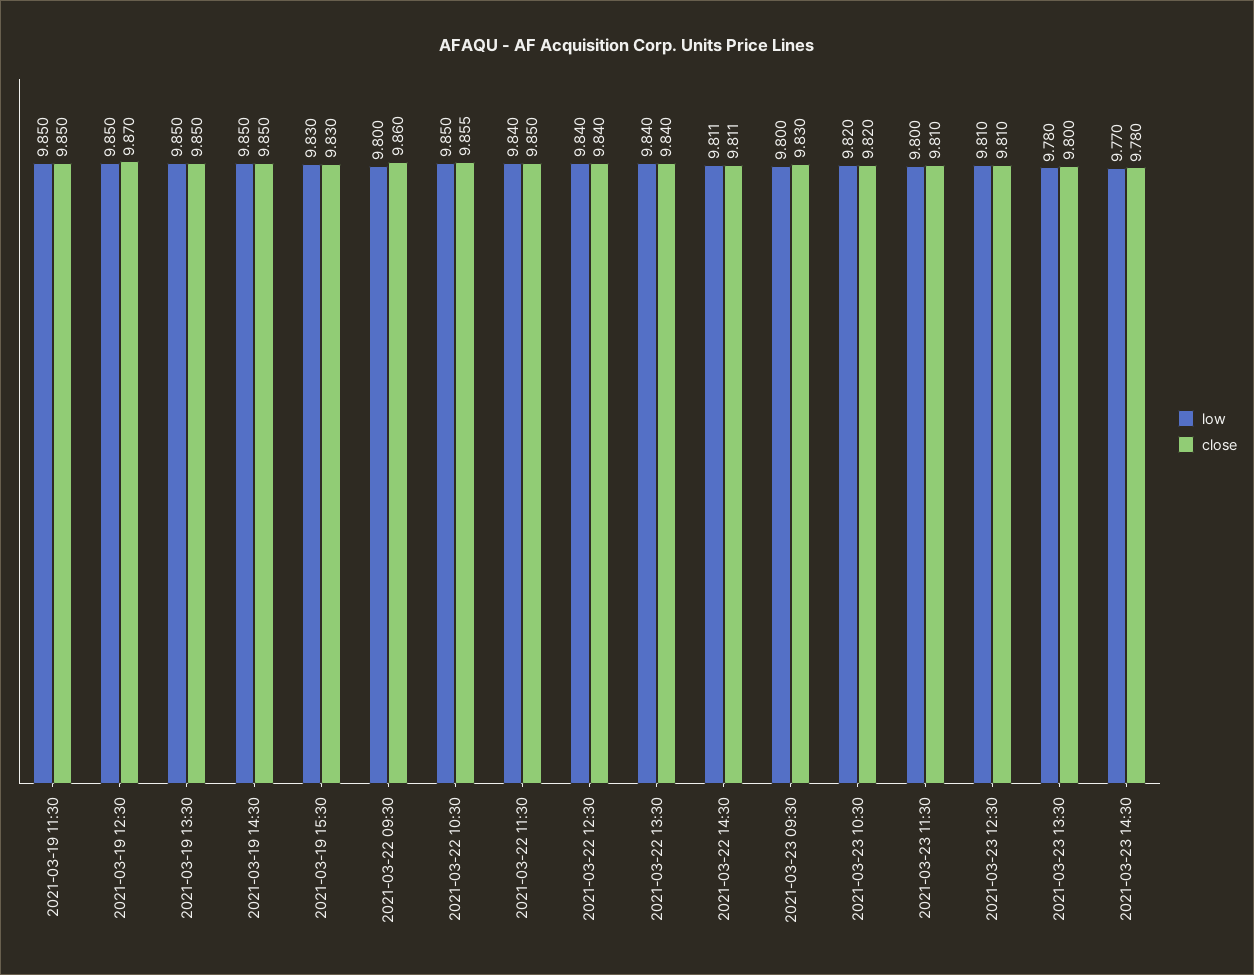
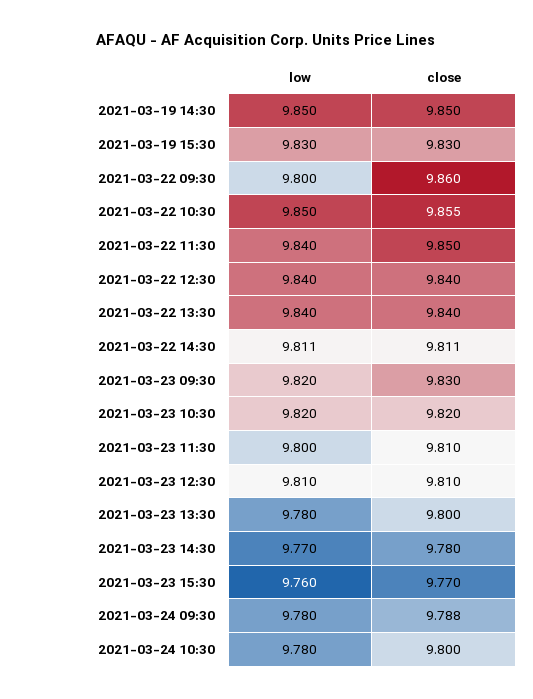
low, 2021-03-19 11:30: 9.85 -> none
close, 2021-03-19 11:30: 9.85 -> none
low, 2021-03-19 12:30: 9.85 -> none
close, 2021-03-19 12:30: 9.87 -> none
low, 2021-03-19 13:30: 9.85 -> none
close, 2021-03-19 13:30: 9.85 -> none
low, 2021-03-23 09:30: 9.8 -> 9.82
low, 2021-03-23 15:30: none -> 9.76
close, 2021-03-23 15:30: none -> 9.77
low, 2021-03-24 09:30: none -> 9.78
close, 2021-03-24 09:30: none -> 9.788
low, 2021-03-24 10:30: none -> 9.78
close, 2021-03-24 10:30: none -> 9.8

